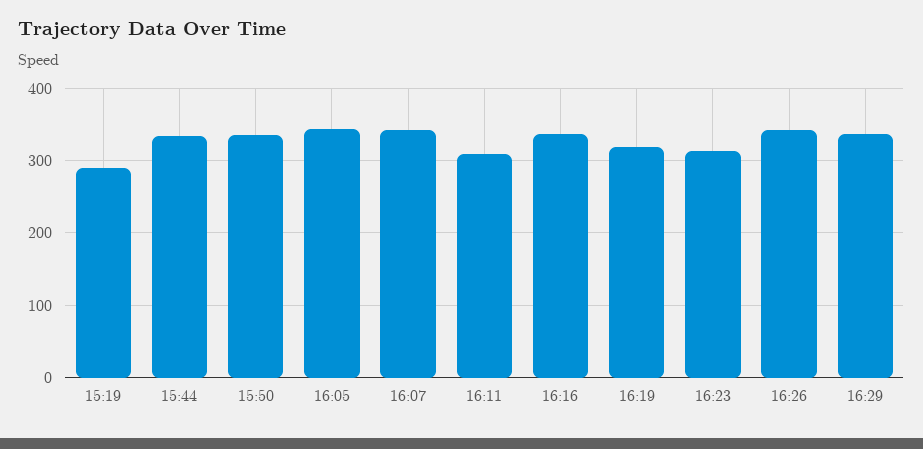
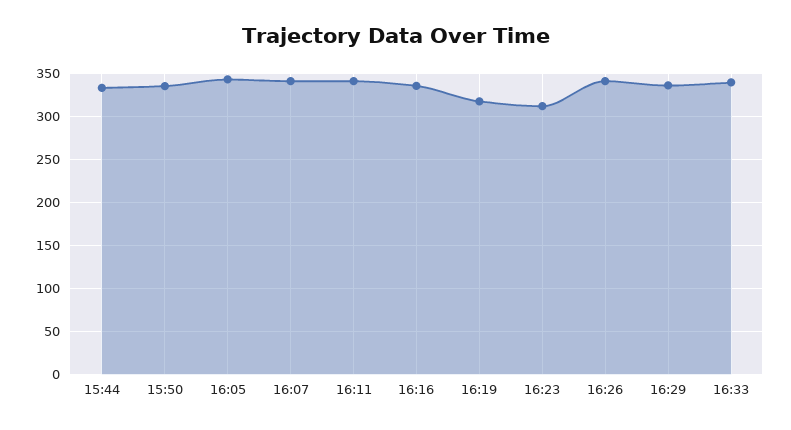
15:19: 290 -> none
16:11: 310 -> 340
16:33: none -> 340

